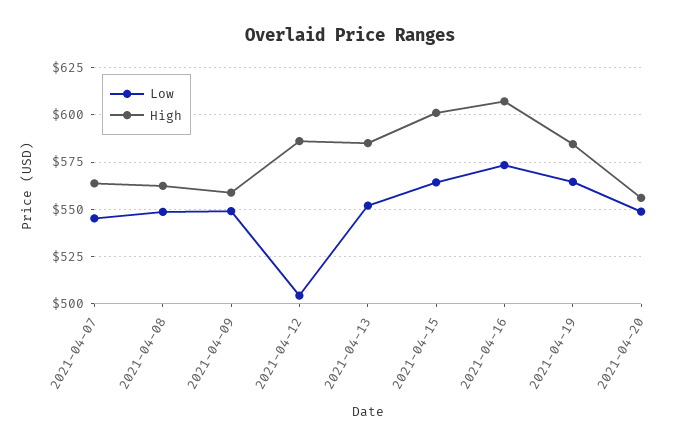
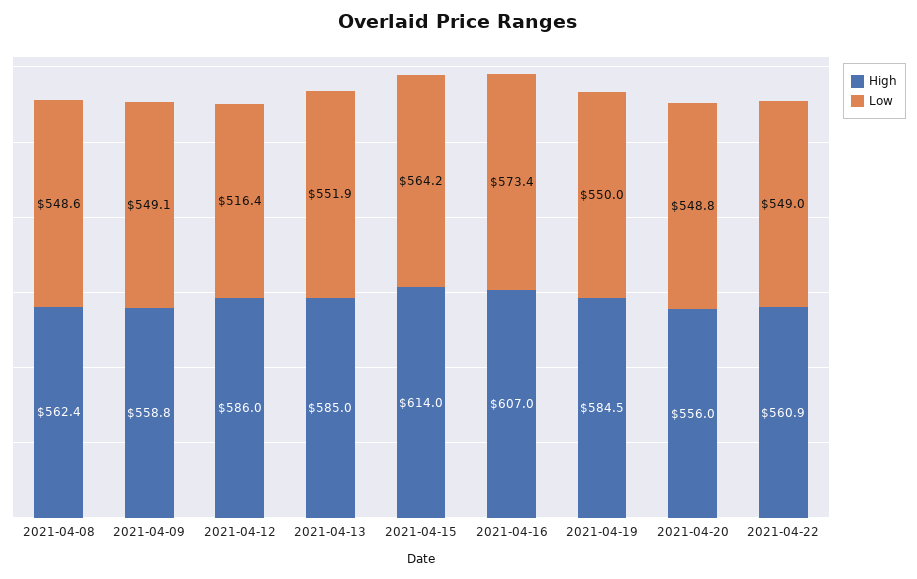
Low, 2021-04-07: 545 -> none
High, 2021-04-07: 565 -> none
Low, 2021-04-12: 505 -> 516.4
High, 2021-04-15: 600 -> 614
Low, 2021-04-19: 565 -> 550
High, 2021-04-22: none -> 560.9
Low, 2021-04-22: none -> 549

